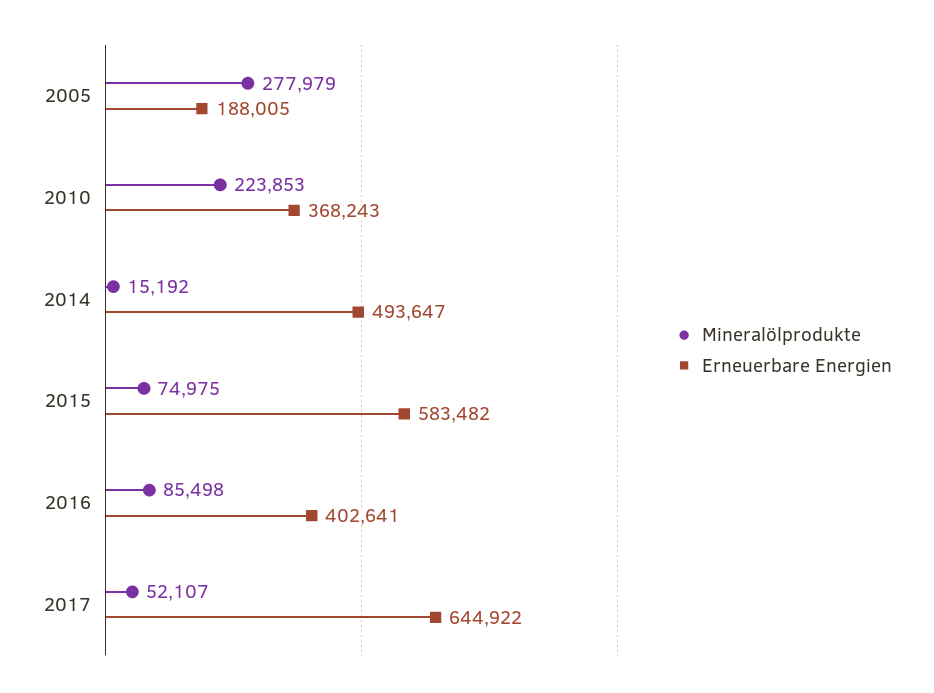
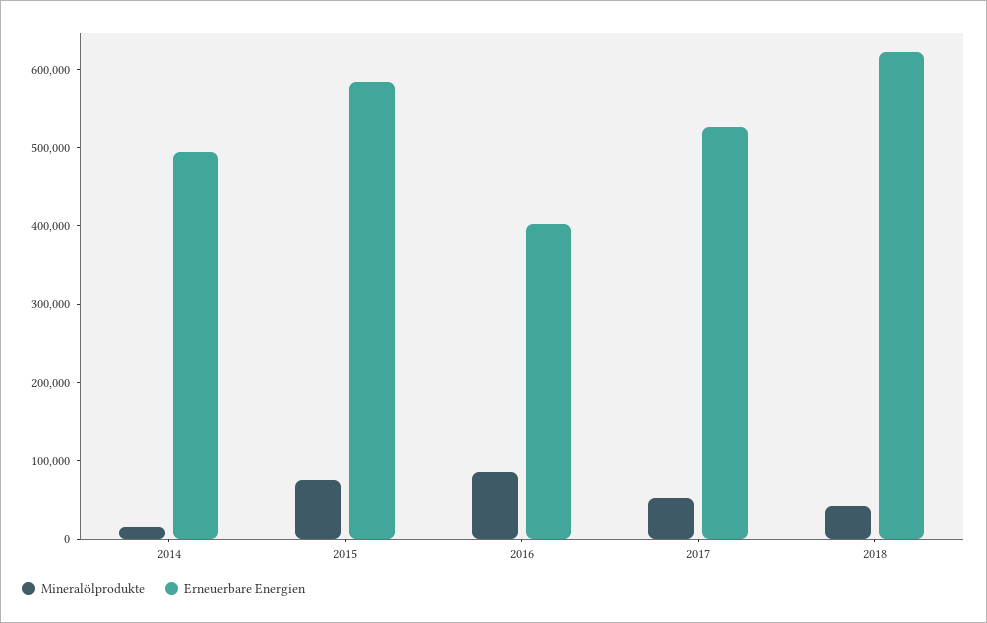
Mineralölprodukte, 2005: 277979 -> none
Erneuerbare Energien, 2005: 188005 -> none
Mineralölprodukte, 2010: 223853 -> none
Erneuerbare Energien, 2010: 368243 -> none
Erneuerbare Energien, 2017: 644922 -> 520000
Mineralölprodukte, 2018: none -> 40000
Erneuerbare Energien, 2018: none -> 620000

